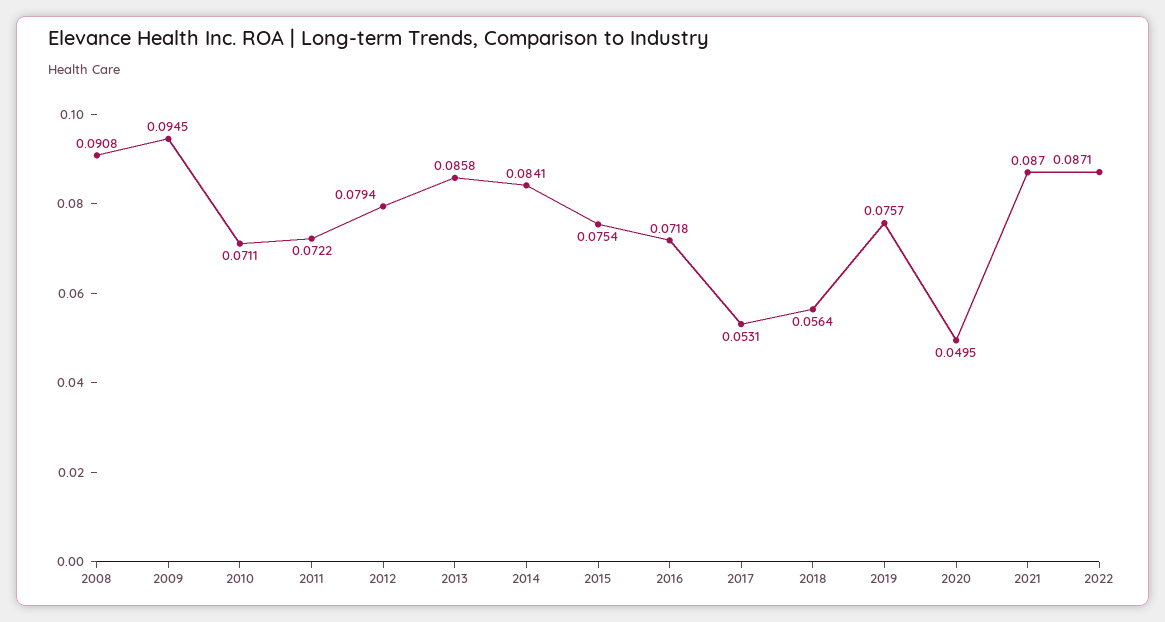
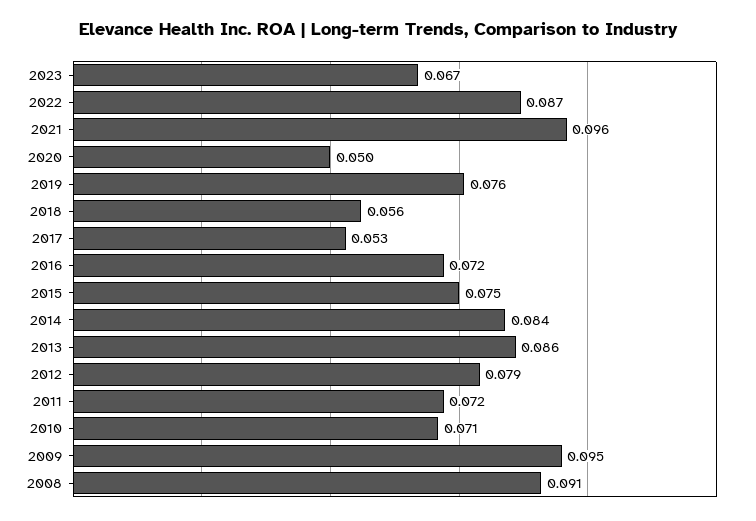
2021: 0.087 -> 0.096
2023: none -> 0.067

